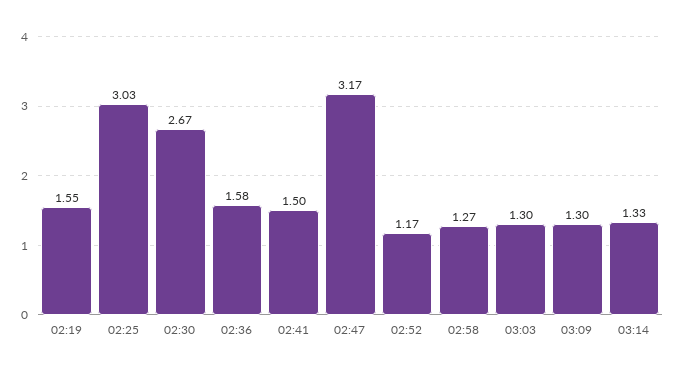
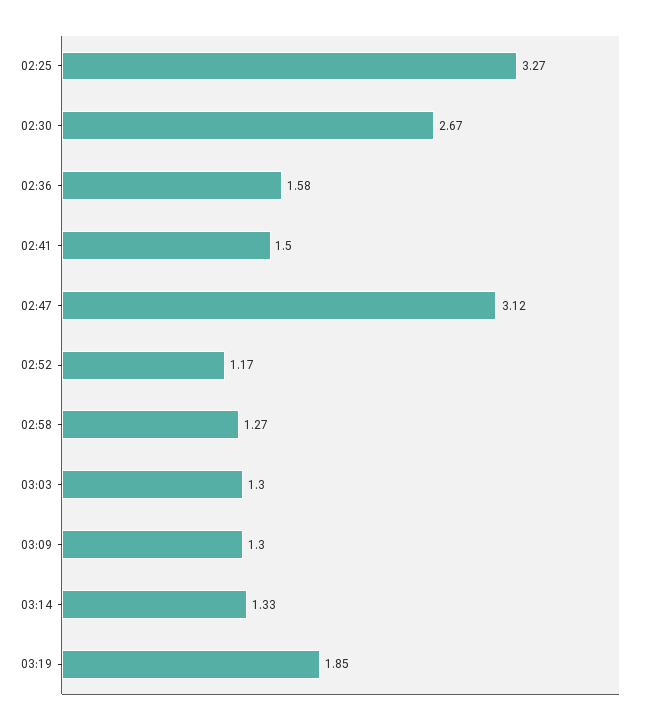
02:19: 1.55 -> none
02:25: 3.03 -> 3.27
02:47: 3.17 -> 3.12
03:19: none -> 1.85

